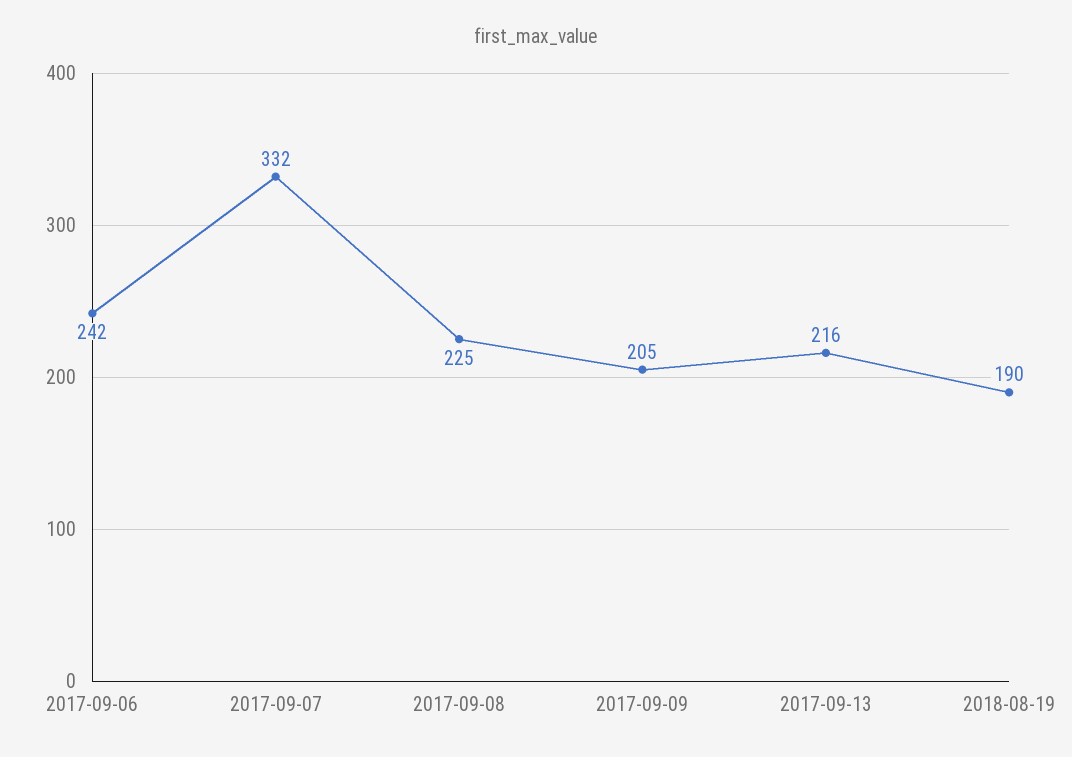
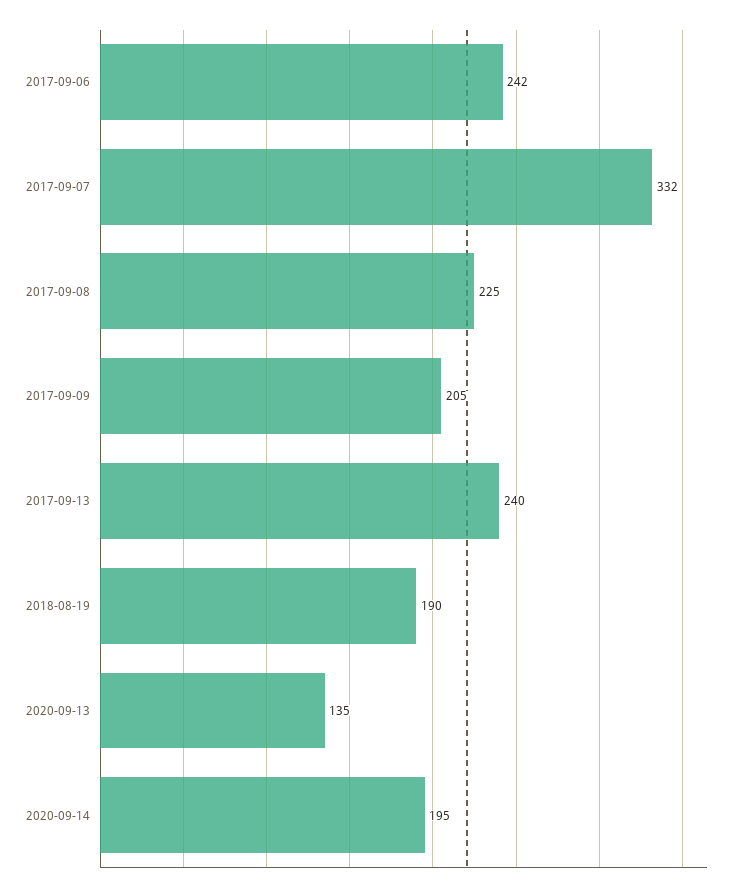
2017-09-13: 216 -> 240
2020-09-13: none -> 135
2020-09-14: none -> 195

